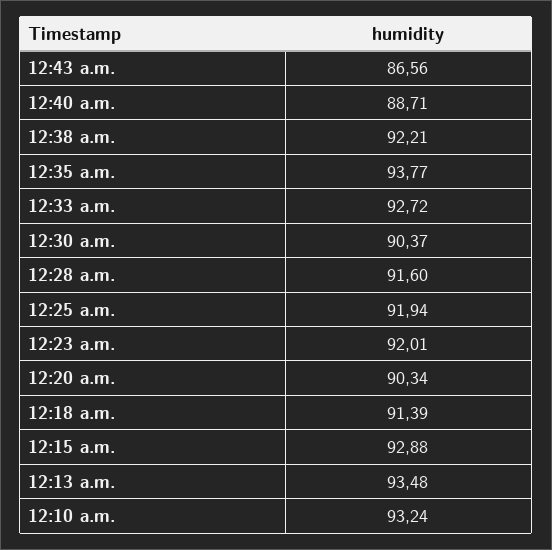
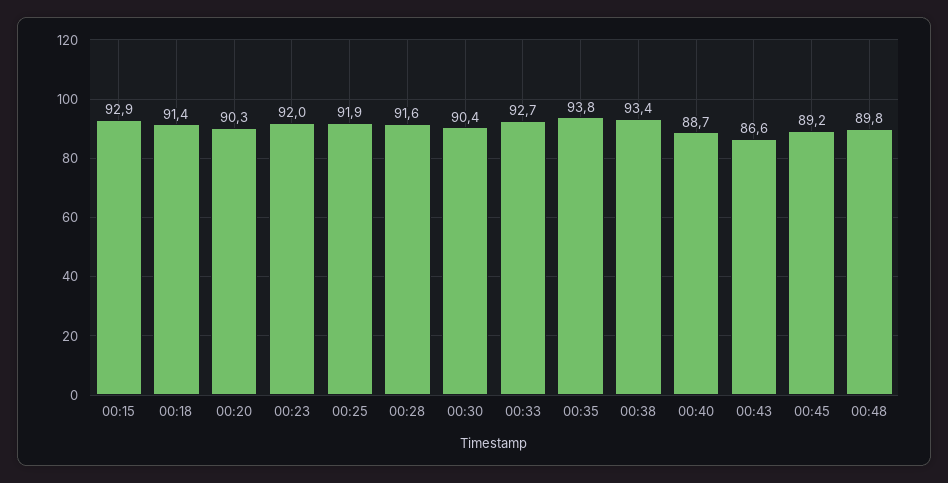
12:38 a.m.: 92.21 -> 93.4
12:13 a.m.: 93.48 -> none
12:10 a.m.: 93.24 -> none
00:45: none -> 89.2
00:48: none -> 89.8

